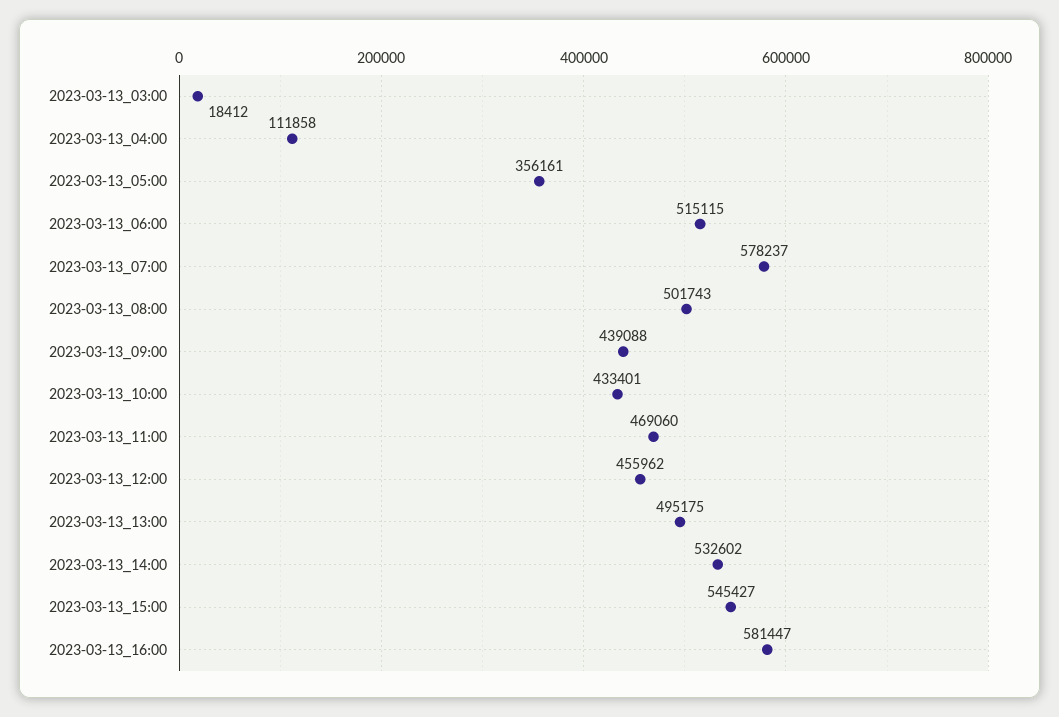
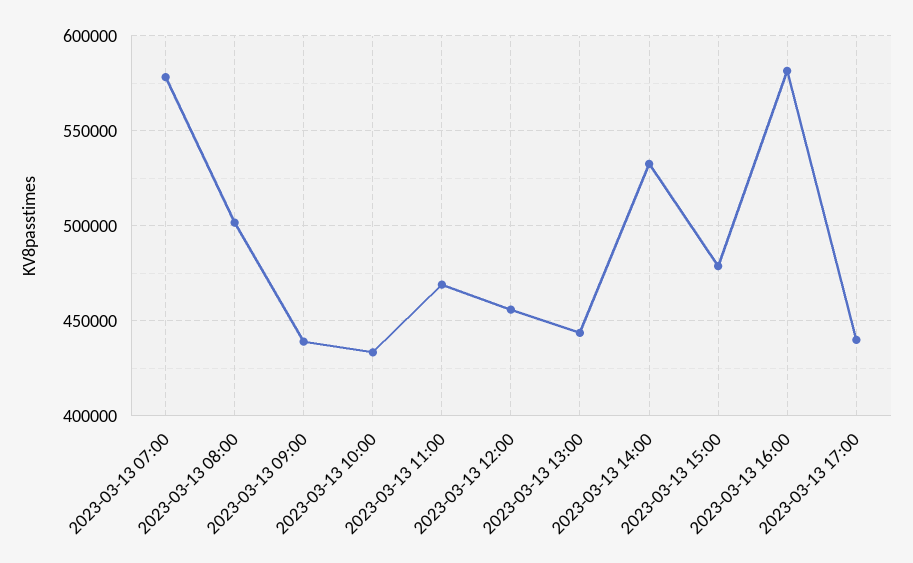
2023-03-13_03:00: 18412 -> none
2023-03-13_04:00: 111858 -> none
2023-03-13_05:00: 356161 -> none
2023-03-13_06:00: 515115 -> none
2023-03-13_13:00: 495175 -> 445000
2023-03-13_15:00: 545427 -> 480000
2023-03-13 17:00: none -> 440000

